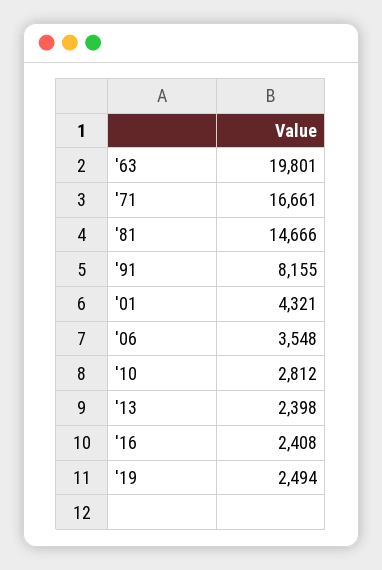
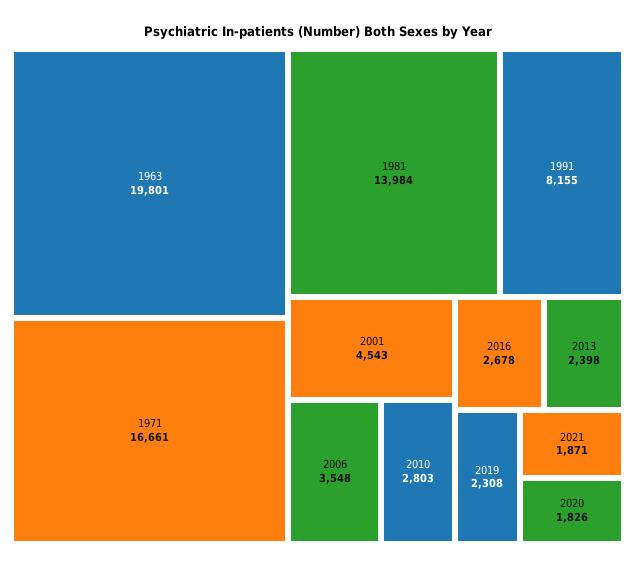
'81: 14666 -> 13984
'01: 4321 -> 4543
'10: 2812 -> 2803
'16: 2408 -> 2678
'19: 2494 -> 2308
2021: none -> 1871
2020: none -> 1826

